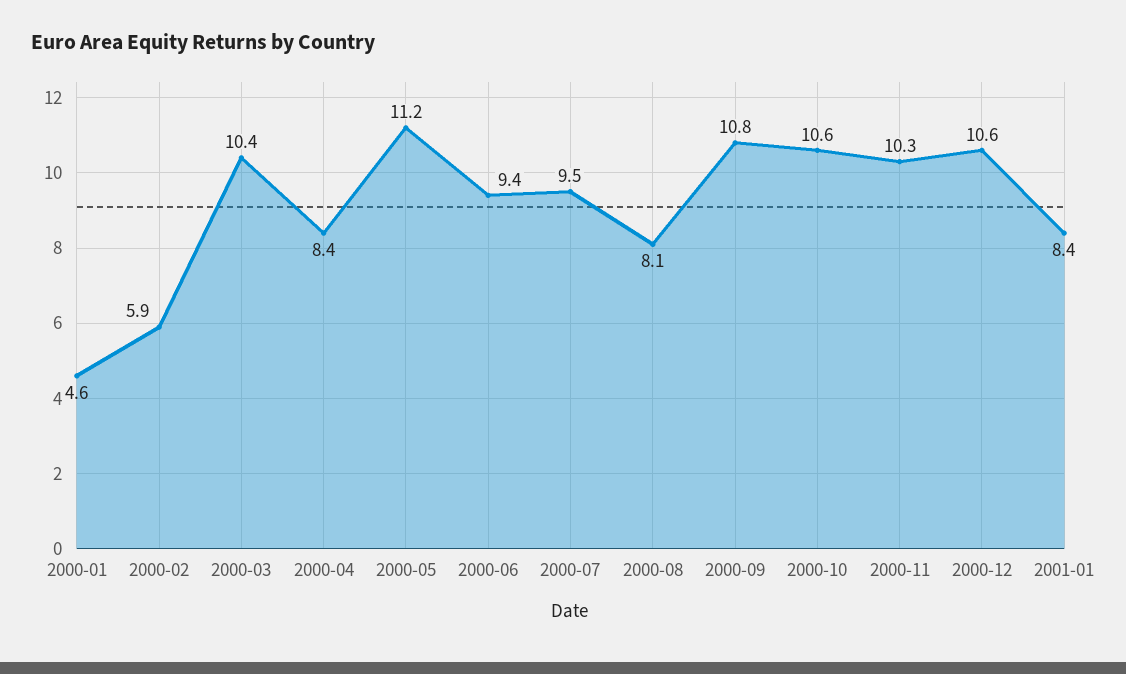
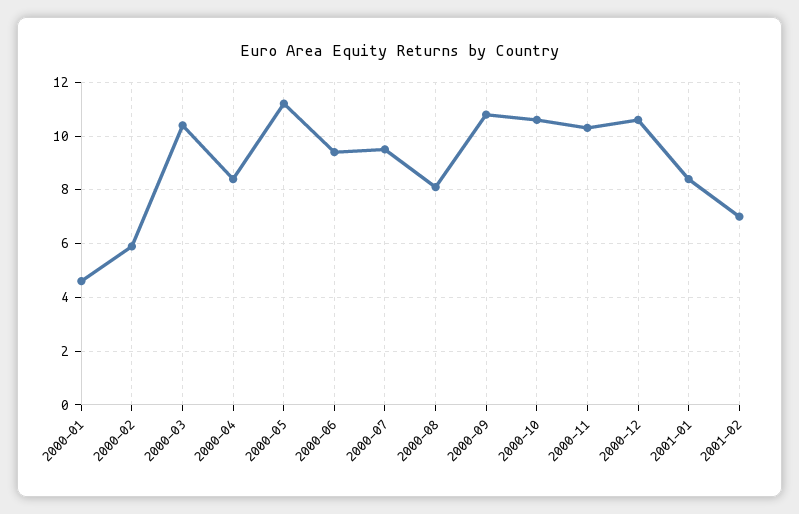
2001-02: none -> 7

